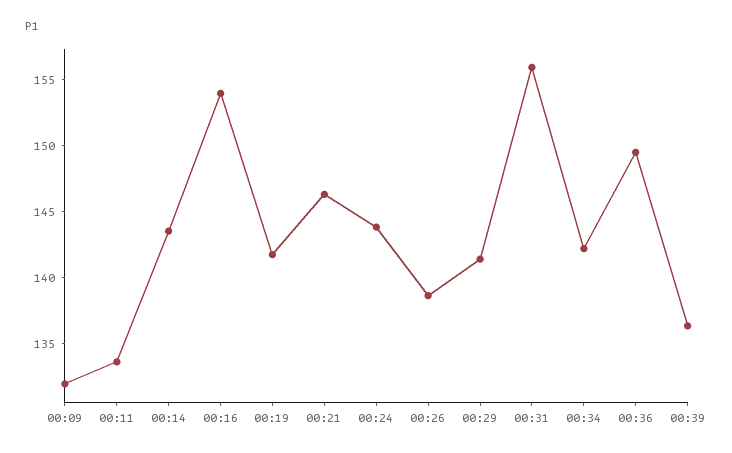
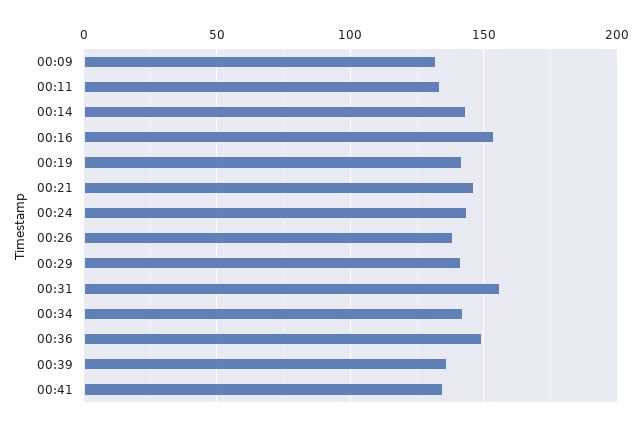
00:41: none -> 135

